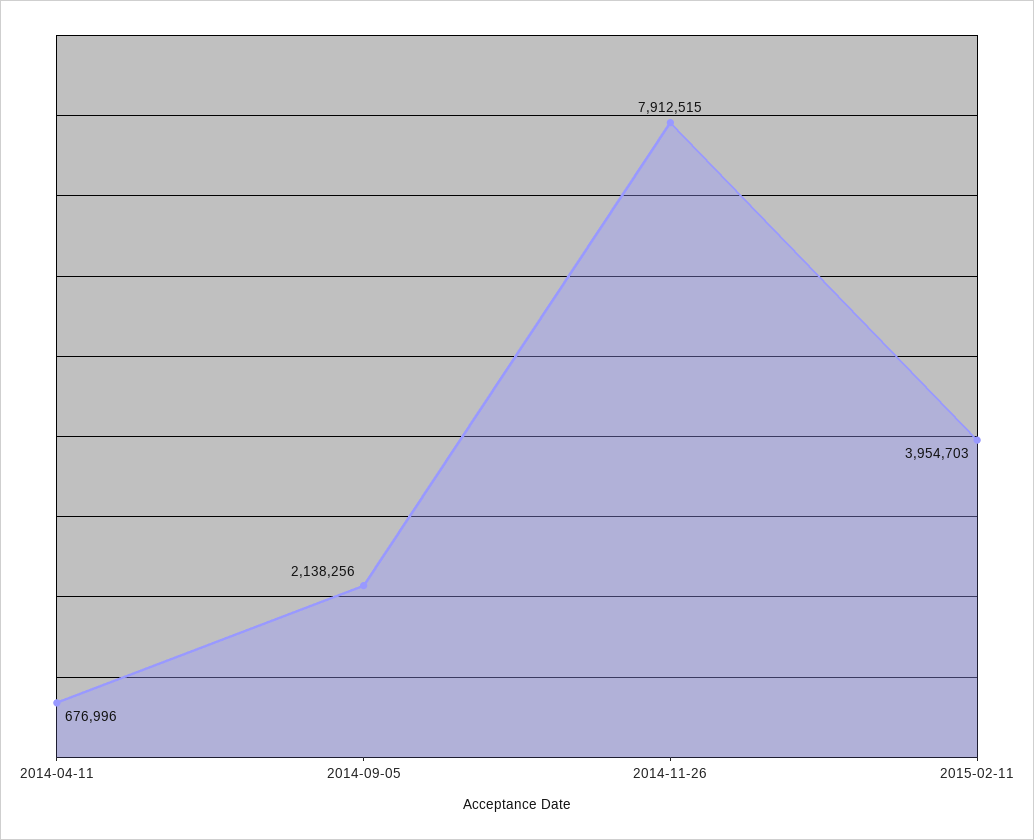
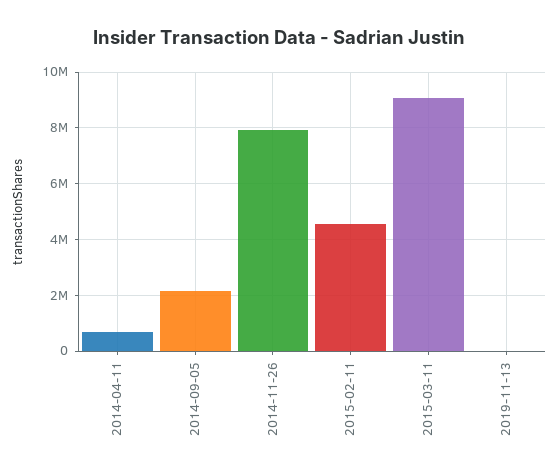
2015-02-11: 3954703 -> 4500000
2015-03-11: none -> 9000000
2019-11-13: none -> 0

